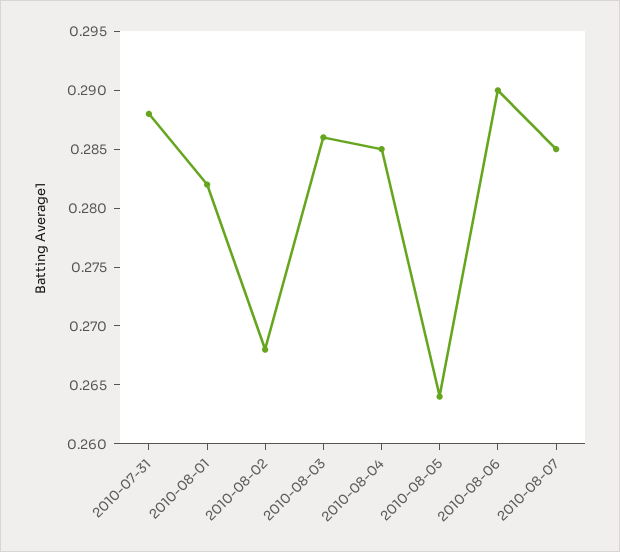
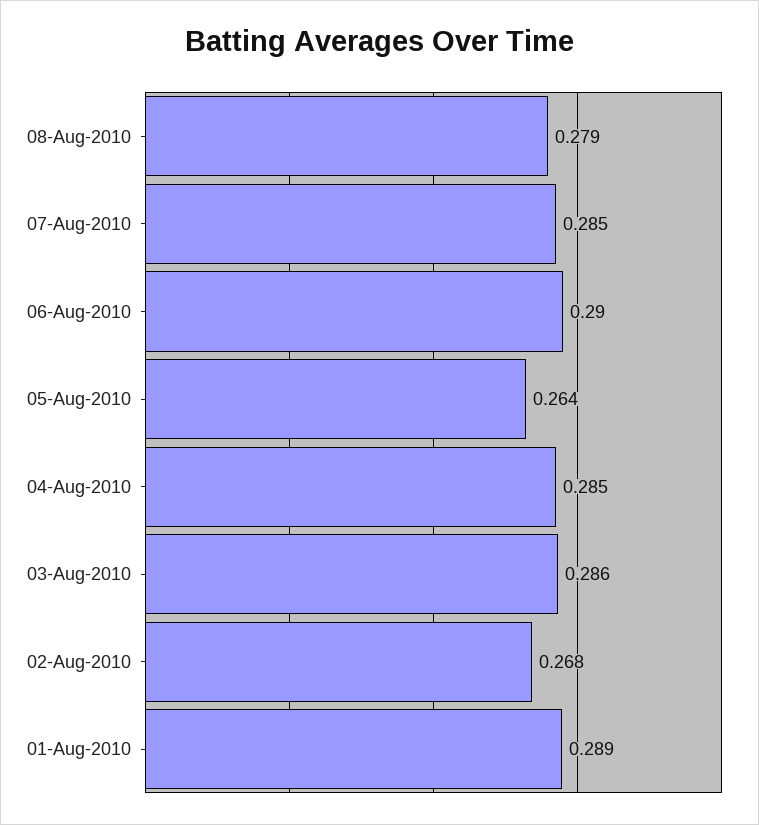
2010-07-31: 0.288 -> none
2010-08-01: 0.282 -> 0.289
08-Aug-2010: none -> 0.279

